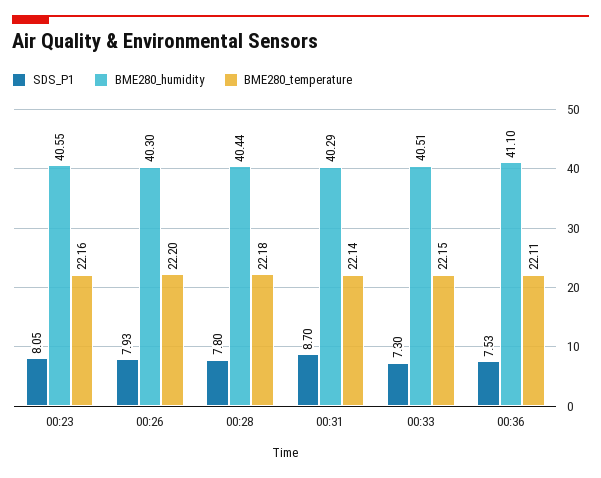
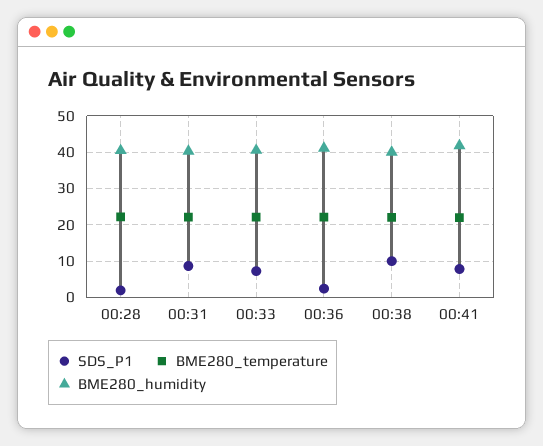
SDS_P1, 00:23: 8.05 -> none
BME280_humidity, 00:23: 40.55 -> none
BME280_temperature, 00:23: 22.16 -> none
SDS_P1, 00:26: 7.93 -> none
BME280_humidity, 00:26: 40.3 -> none
BME280_temperature, 00:26: 22.2 -> none
SDS_P1, 00:28: 7.8 -> 2
SDS_P1, 00:36: 7.53 -> 2
SDS_P1, 00:38: none -> 10
BME280_temperature, 00:38: none -> 22
BME280_humidity, 00:38: none -> 40
SDS_P1, 00:41: none -> 8
BME280_temperature, 00:41: none -> 22
BME280_humidity, 00:41: none -> 42

